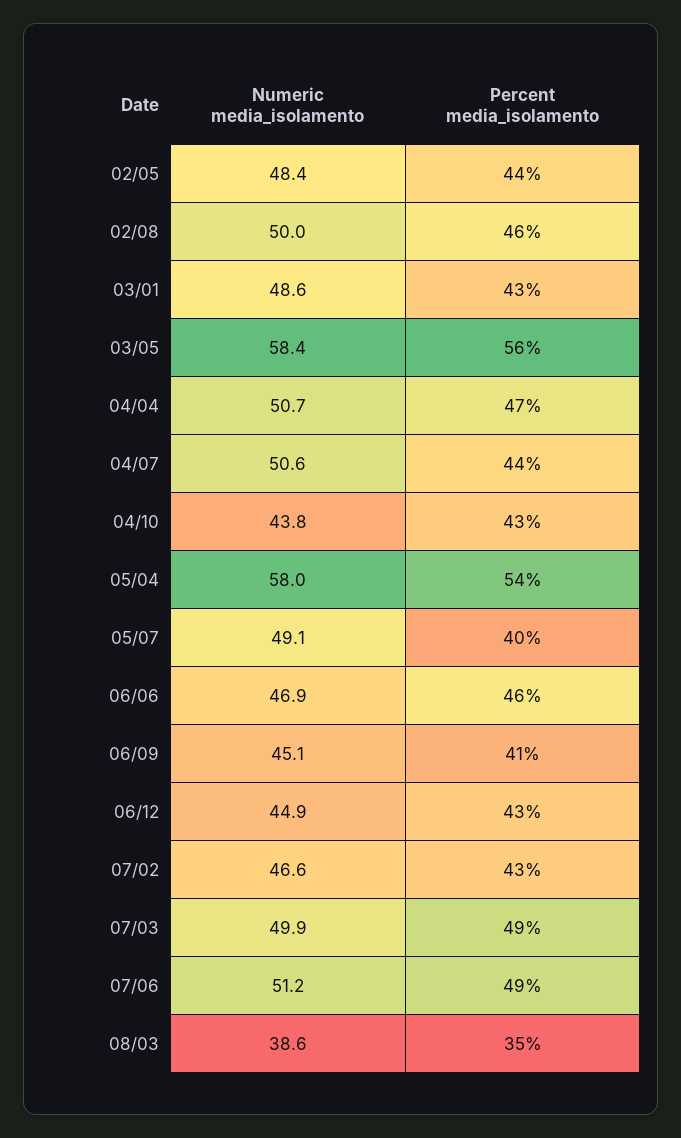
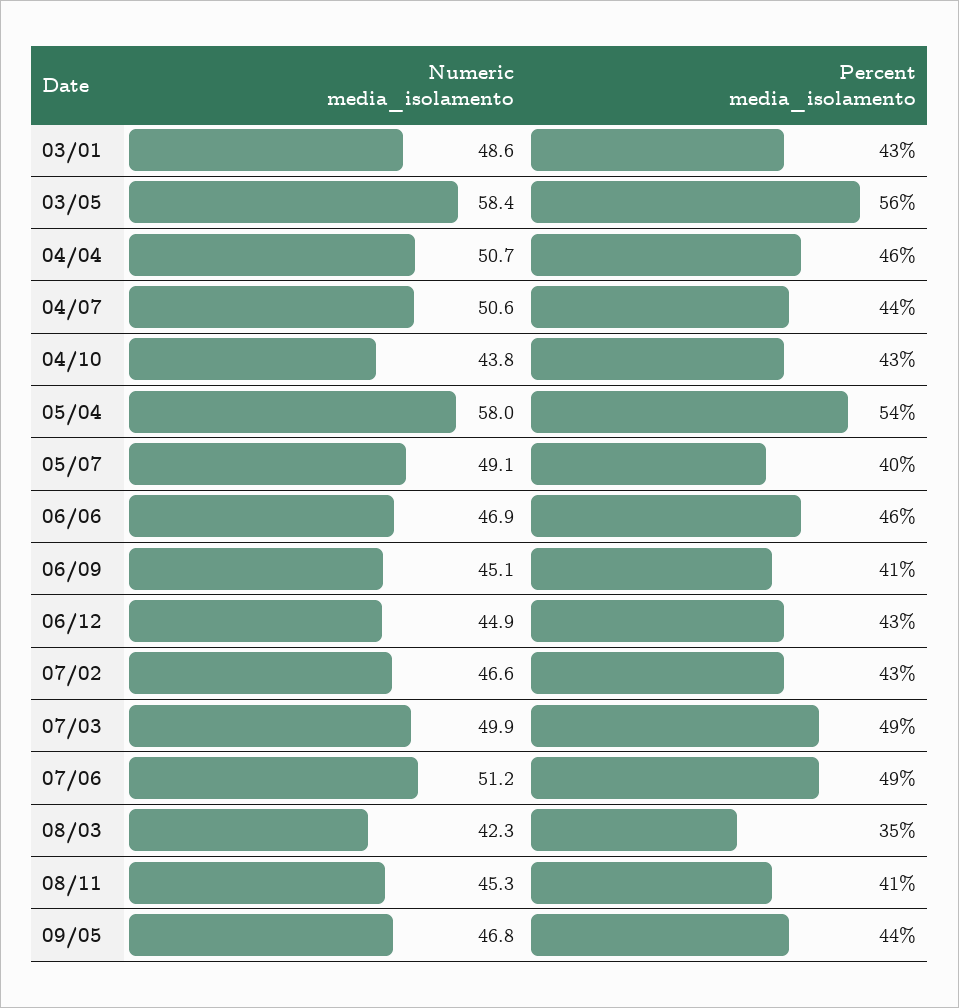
Numeric media_isolamento, 02/05: 48.4 -> none
Percent media_isolamento, 02/05: 44 -> none
Numeric media_isolamento, 02/08: 50 -> none
Percent media_isolamento, 02/08: 46 -> none
Percent media_isolamento, 04/04: 47 -> 46
Numeric media_isolamento, 08/03: 38.6 -> 42.3
Numeric media_isolamento, 08/11: none -> 45.3
Percent media_isolamento, 08/11: none -> 41
Numeric media_isolamento, 09/05: none -> 46.8
Percent media_isolamento, 09/05: none -> 44

